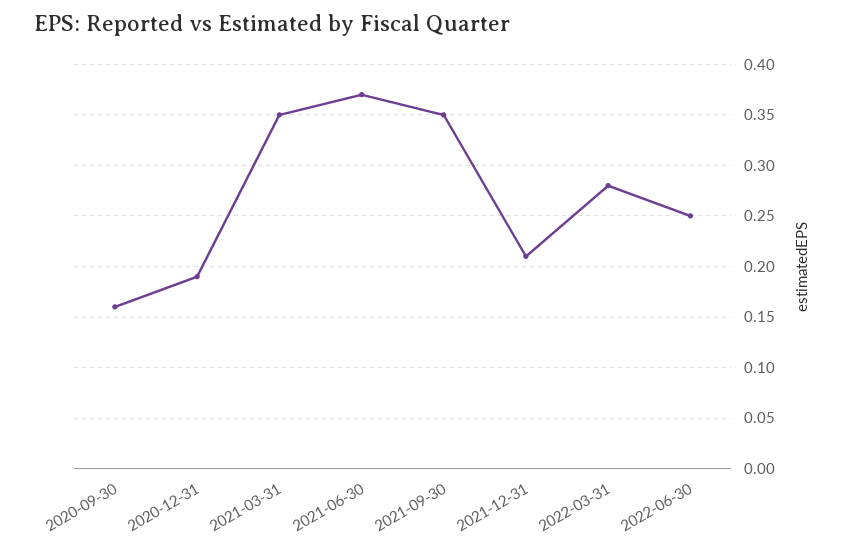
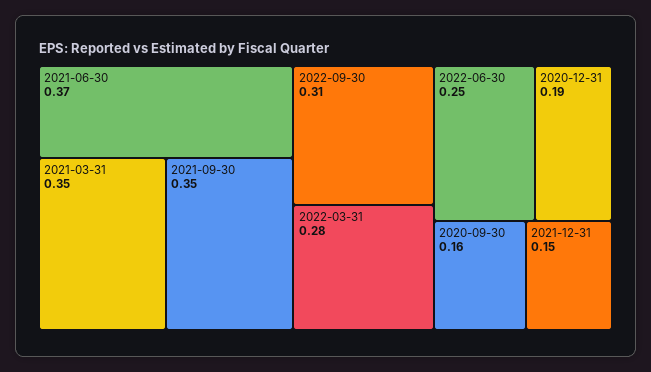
2021-12-31: 0.21 -> 0.15
2022-09-30: none -> 0.31

